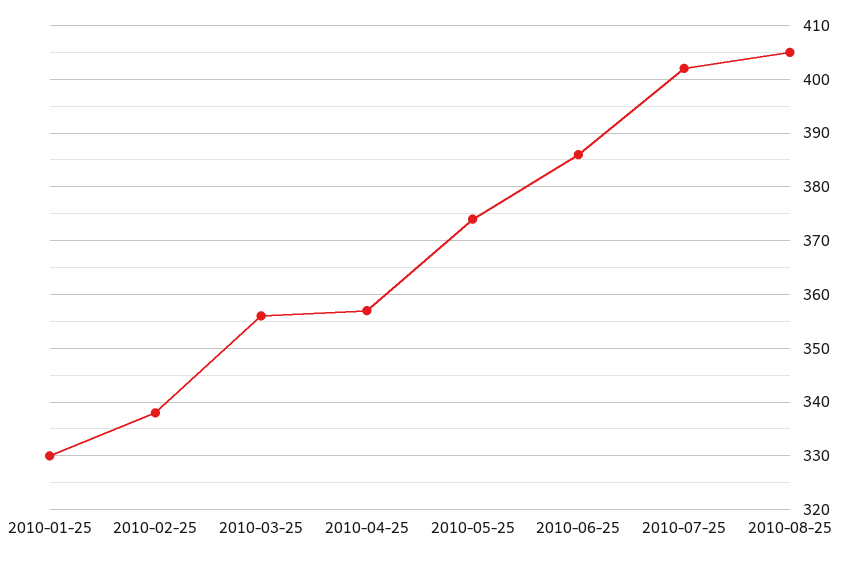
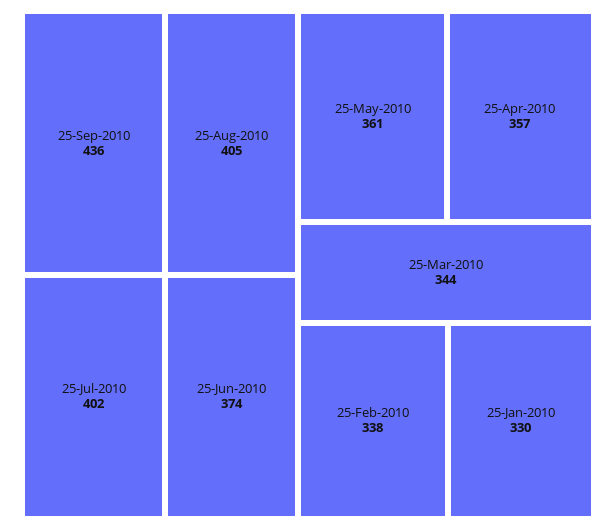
2010-03-25: 355 -> 344
2010-05-25: 375 -> 361
2010-06-25: 385 -> 374
25-Sep-2010: none -> 436

